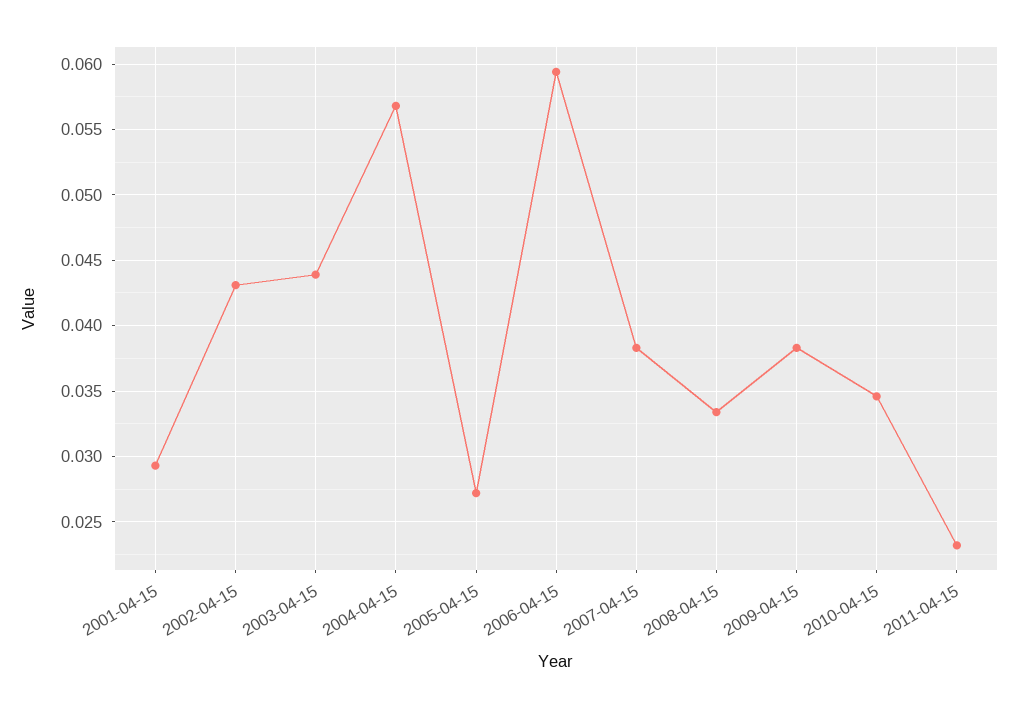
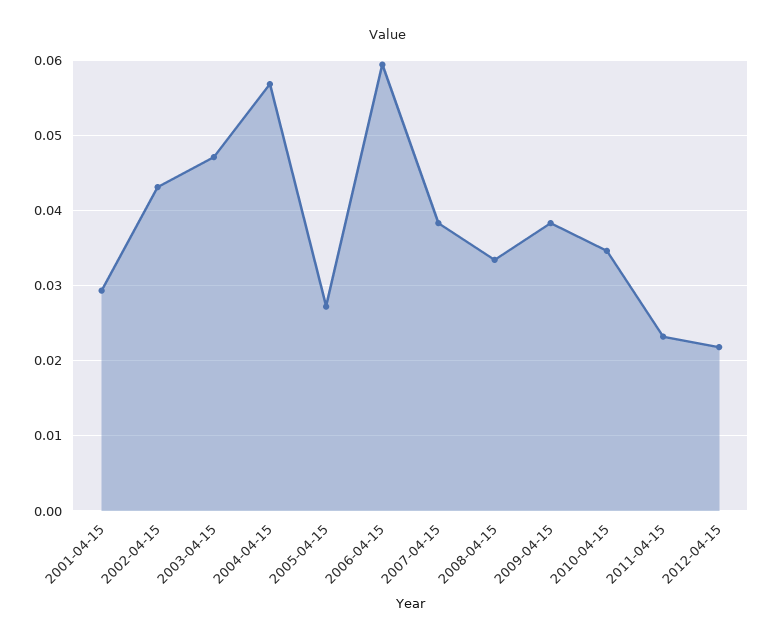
2003-04-15: 0.044 -> 0.047
2012-04-15: none -> 0.022

